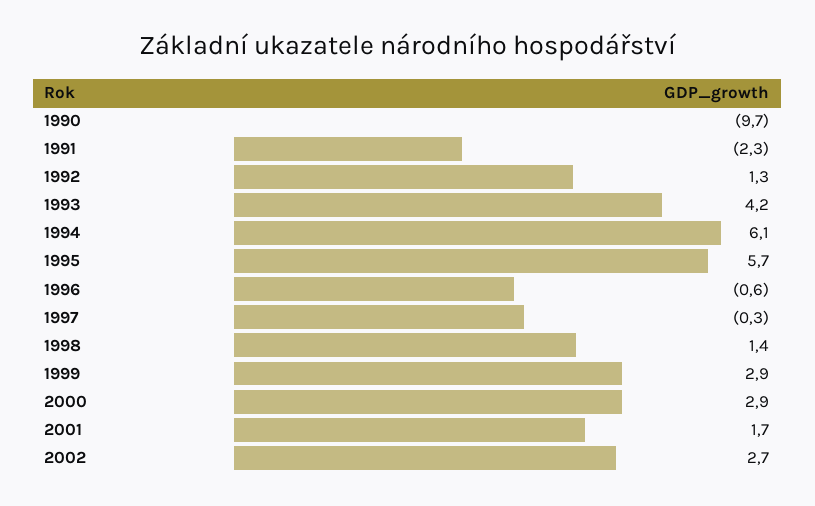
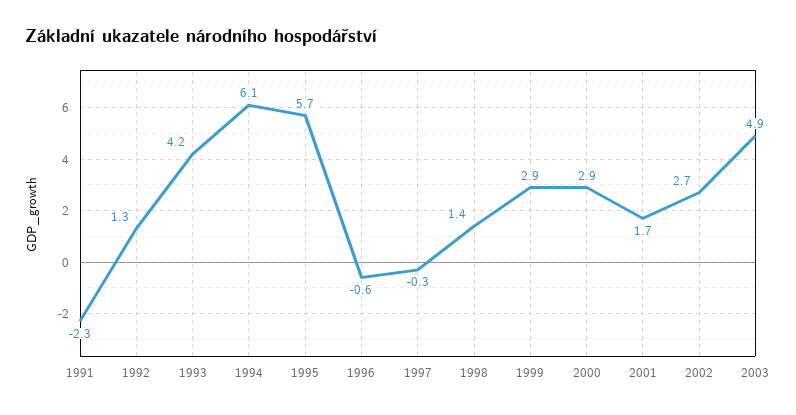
1990: -9.7 -> none
2003: none -> 4.9

